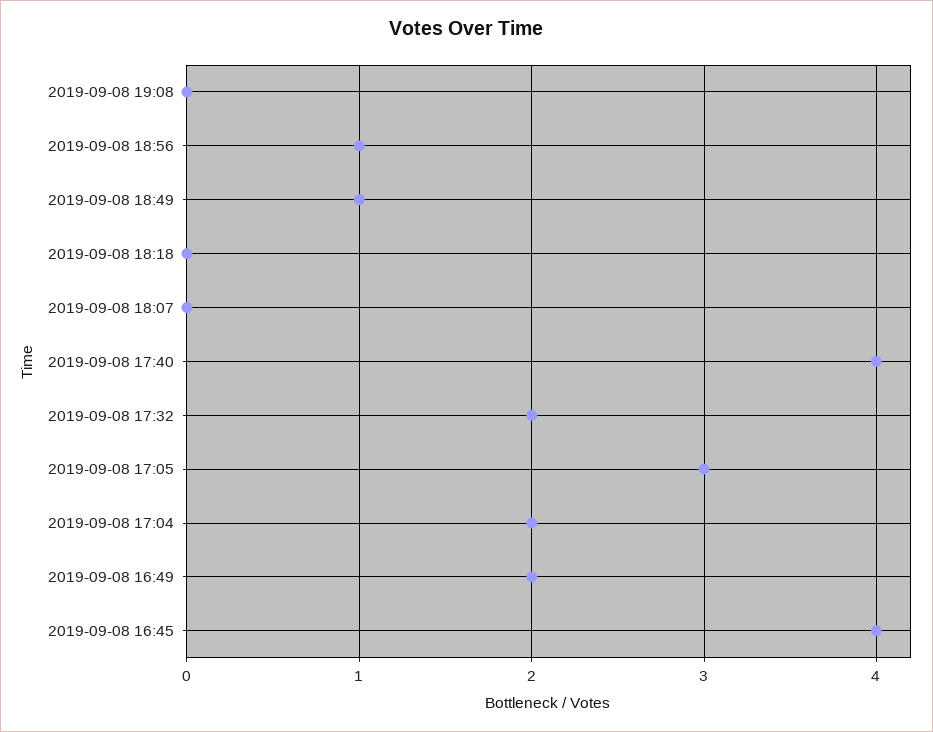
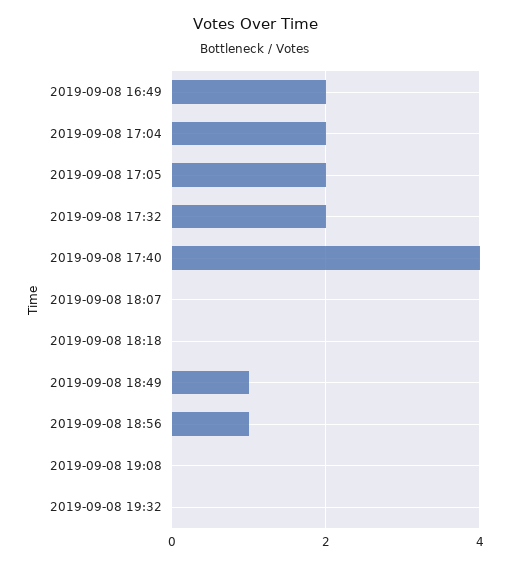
2019-09-08 17:05: 3 -> 2
2019-09-08 16:45: 4 -> none
2019-09-08 19:32: none -> 0

